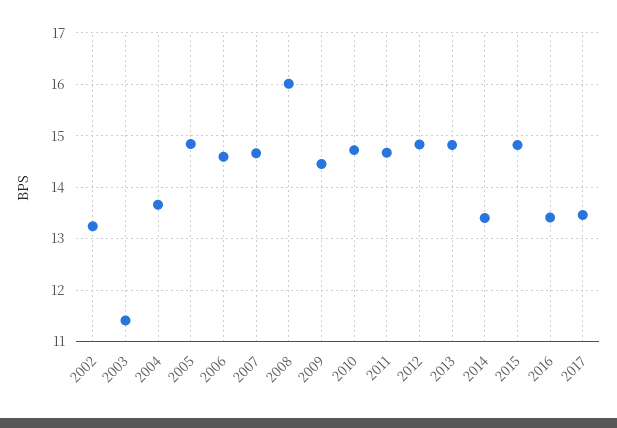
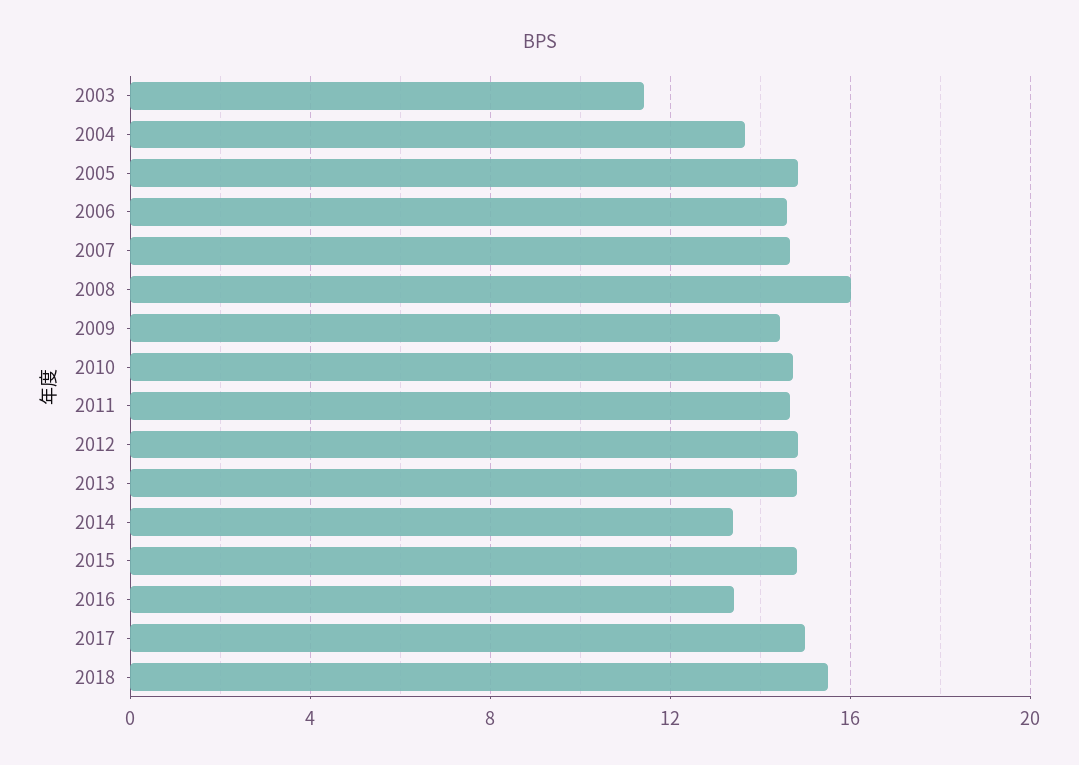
2002: 13.2 -> none
2017: 13.4 -> 15
2018: none -> 15.5

